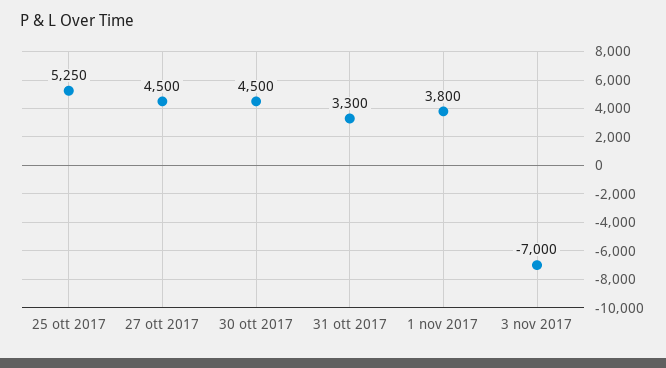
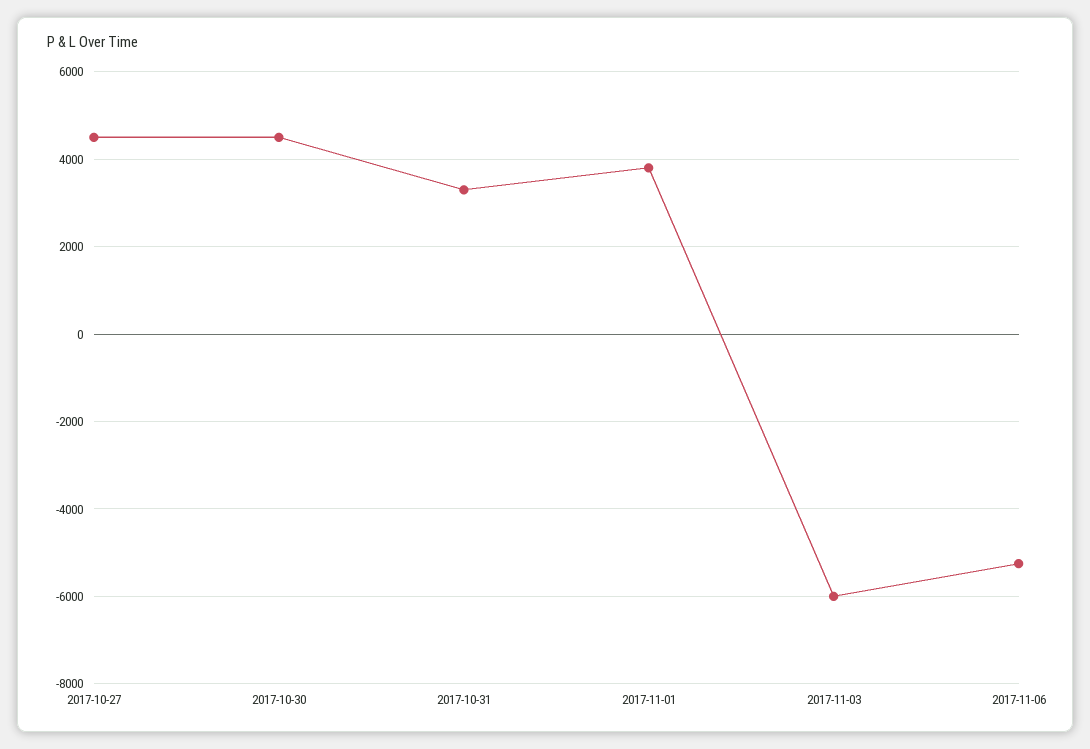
25 ott 2017: 5250 -> none
3 nov 2017: -7000 -> -6000
2017-11-06: none -> -5200

